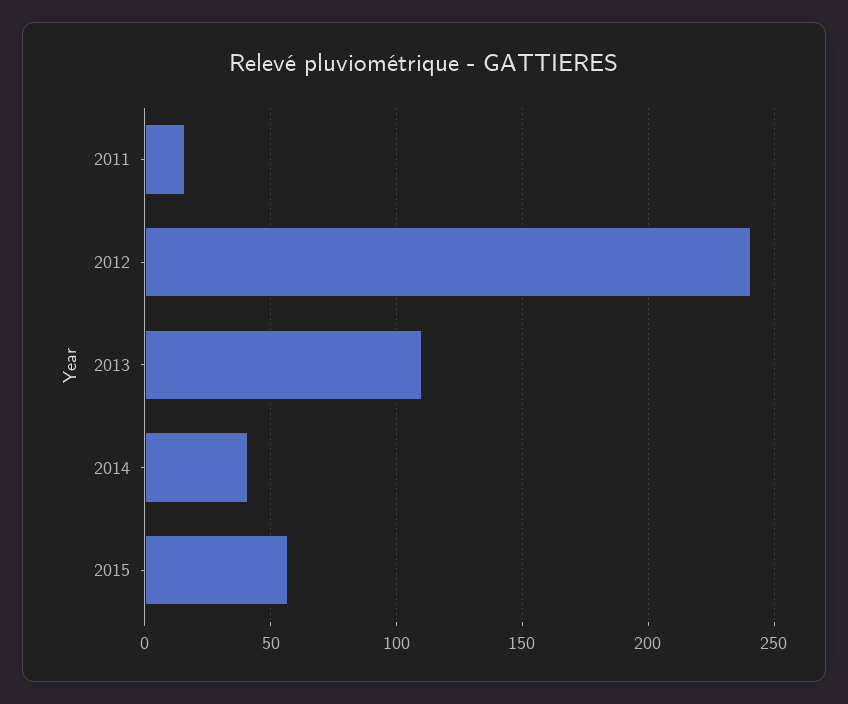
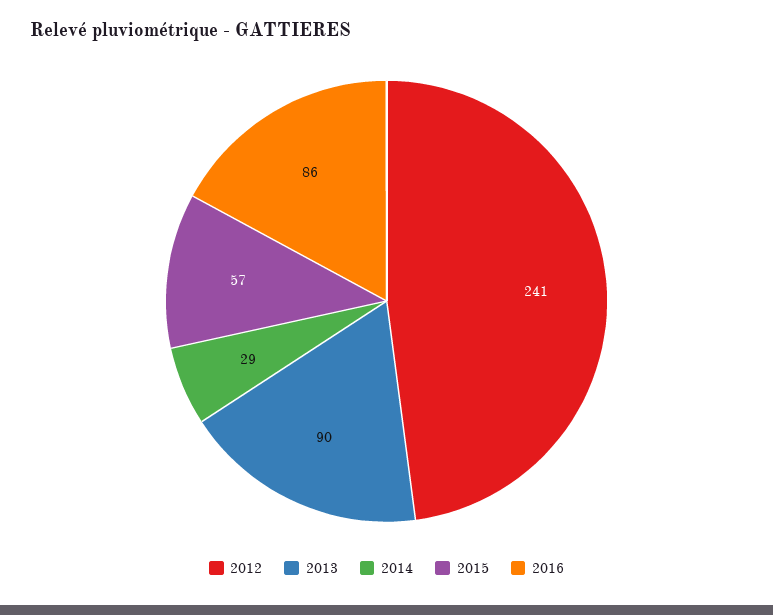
2011: 15 -> none
2013: 110 -> 90
2014: 40 -> 29
2016: none -> 86

